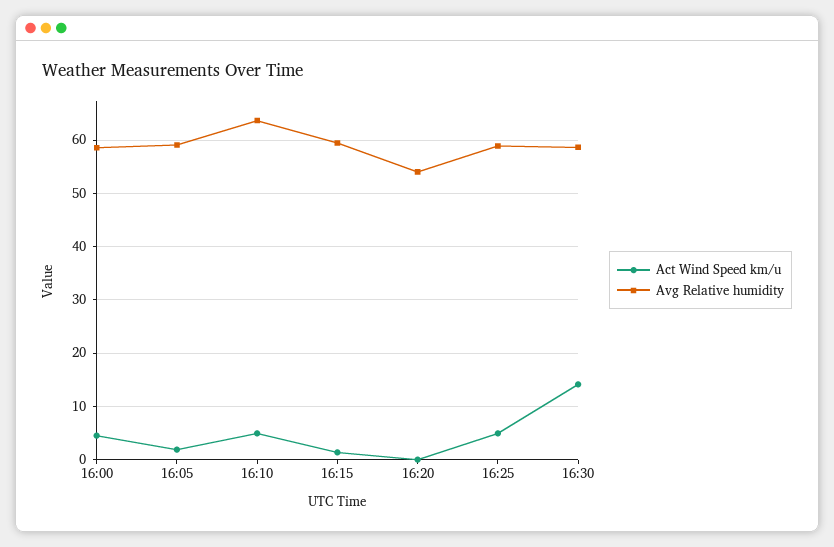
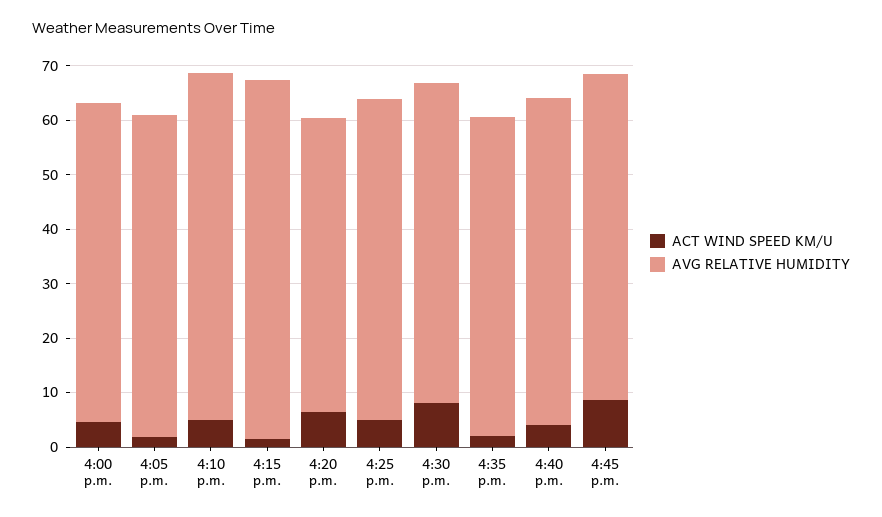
Avg Relative humidity, 16:15: 60 -> 66
Act Wind Speed km/u, 16:20: 0 -> 6
Act Wind Speed km/u, 16:30: 14 -> 8
Act Wind Speed km/u, 4:35 p.m.: none -> 2
Avg Relative humidity, 4:35 p.m.: none -> 58
Act Wind Speed km/u, 4:40 p.m.: none -> 4
Avg Relative humidity, 4:40 p.m.: none -> 60
Act Wind Speed km/u, 4:45 p.m.: none -> 8
Avg Relative humidity, 4:45 p.m.: none -> 60

